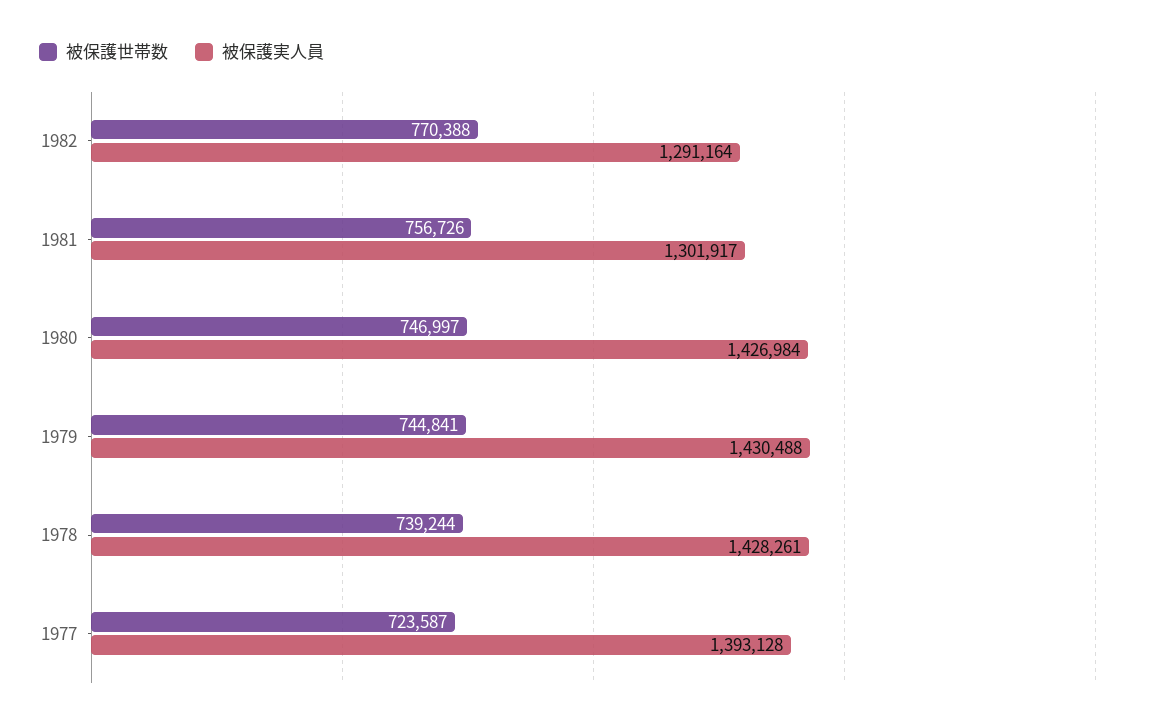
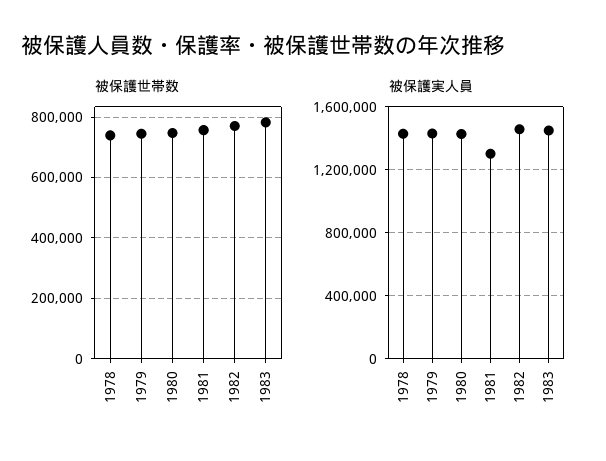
被保護実人員, 1982: 1291164 -> 1450000
被保護世帯数, 1977: 723587 -> none
被保護実人員, 1977: 1393128 -> none
被保護世帯数, 1983: none -> 780000
被保護実人員, 1983: none -> 1450000

